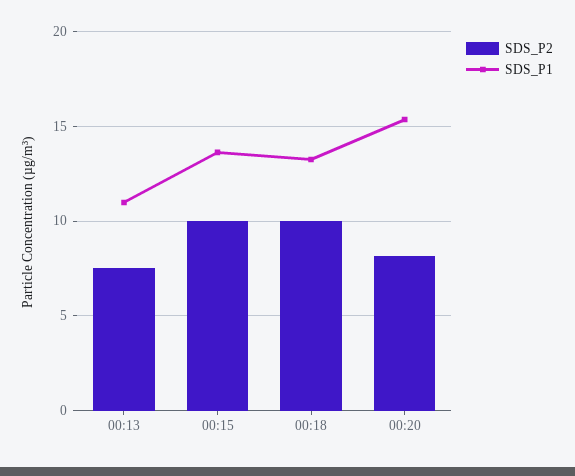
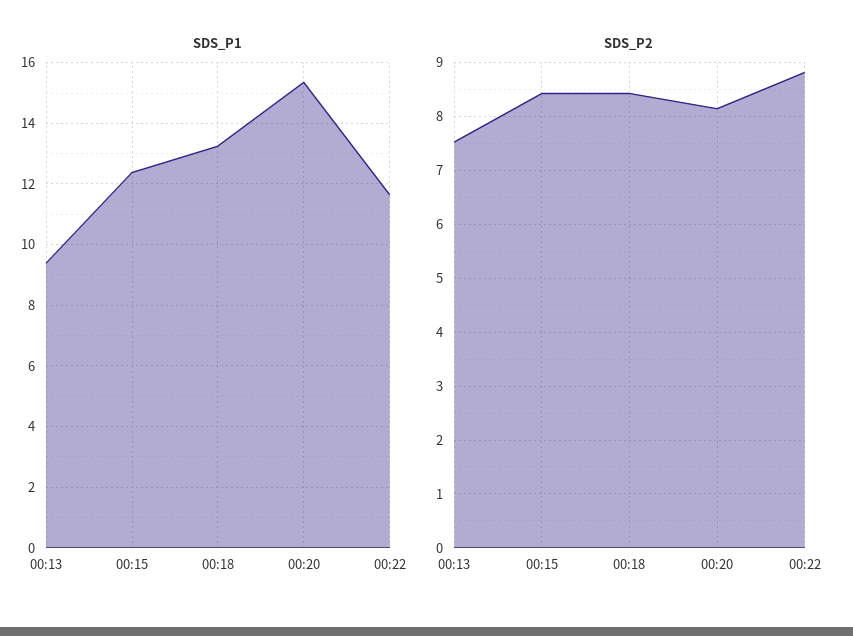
SDS_P1, 00:13: 11 -> 9.4
SDS_P2, 00:15: 10 -> 8.4
SDS_P1, 00:15: 13.5 -> 12.4
SDS_P2, 00:18: 10 -> 8.4
SDS_P1, 00:22: none -> 11.6
SDS_P2, 00:22: none -> 8.8

